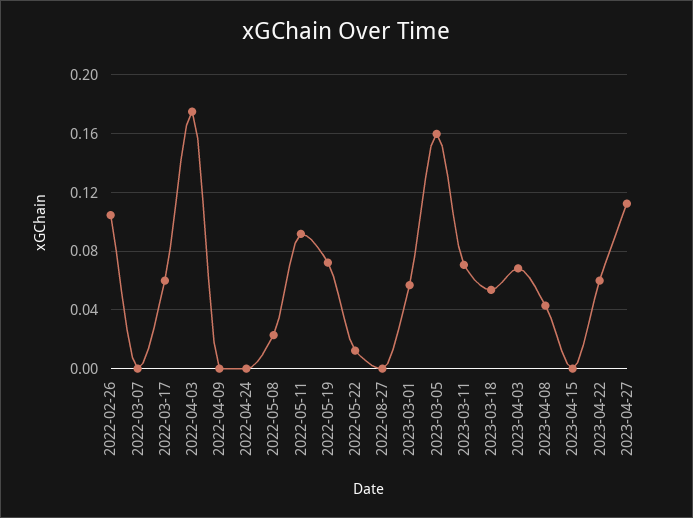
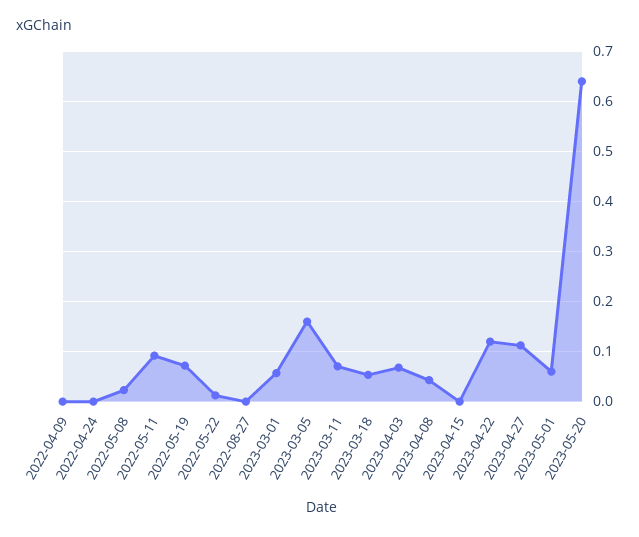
2022-02-26: 0.105 -> none
2022-03-07: 0 -> none
2022-03-17: 0.06 -> none
2022-04-03: 0.175 -> none
2023-04-22: 0.06 -> 0.12
2023-05-01: none -> 0.06
2023-05-20: none -> 0.64

